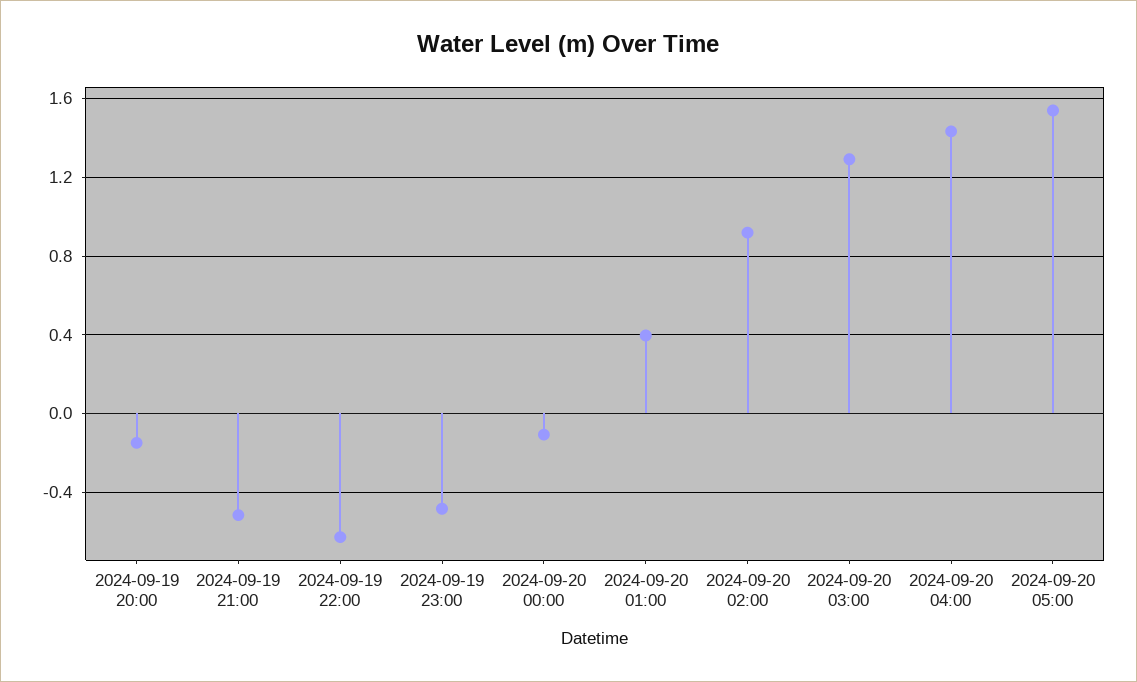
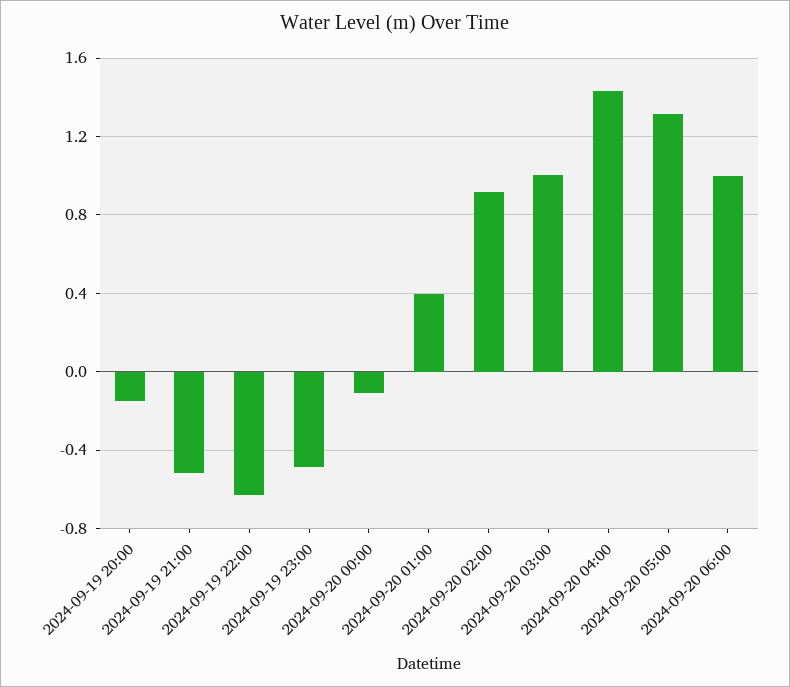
2024-09-20 03:00: 1.3 -> 1
2024-09-20 05:00: 1.55 -> 1.3
2024-09-20 06:00: none -> 1

